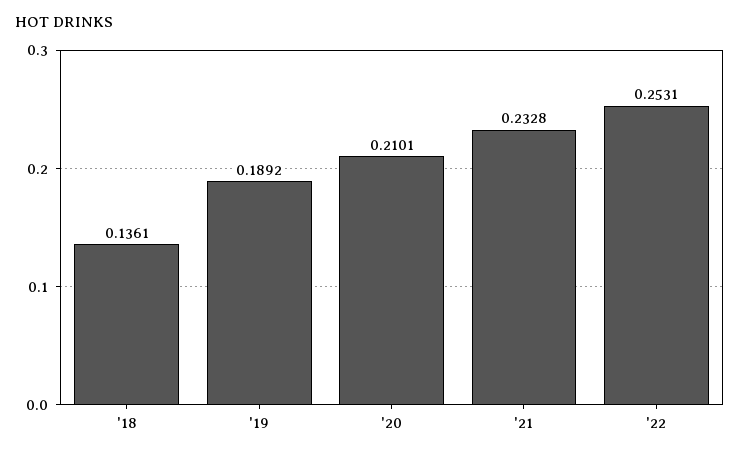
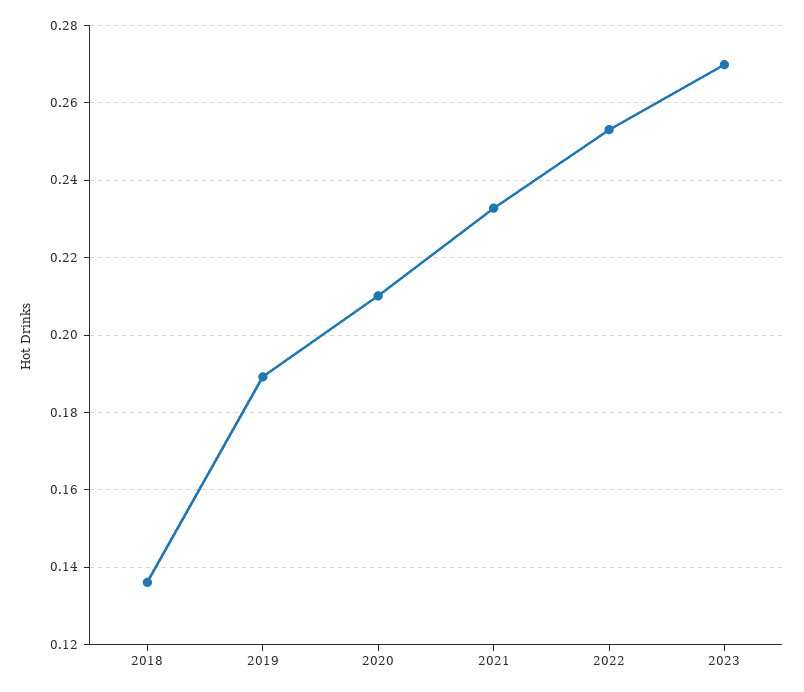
2023: none -> 0.27

